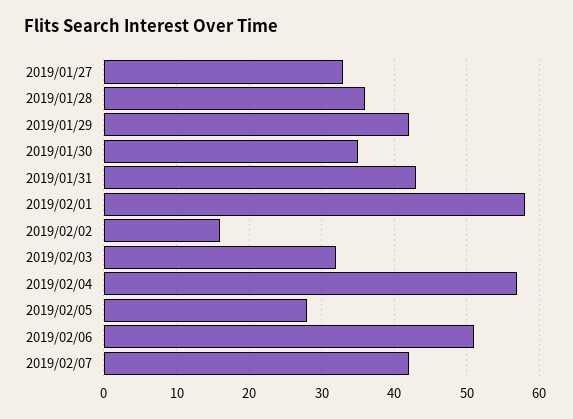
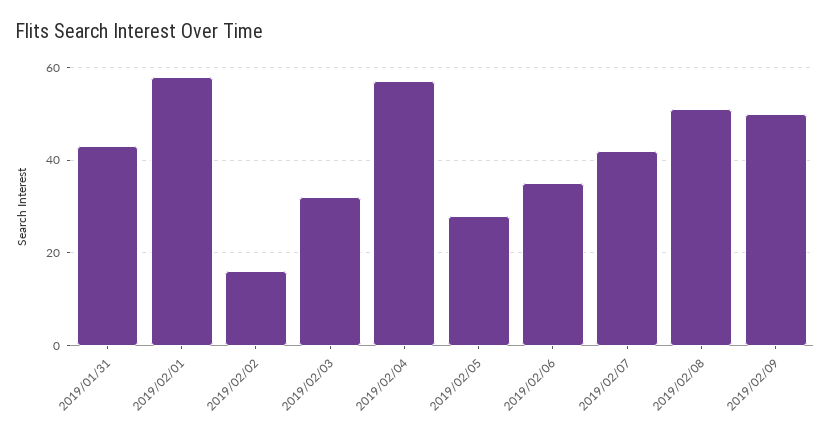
2019/01/27: 33 -> none
2019/01/28: 36 -> none
2019/01/29: 42 -> none
2019/01/30: 35 -> none
2019/02/06: 51 -> 35
2019/02/08: none -> 50
2019/02/09: none -> 50

